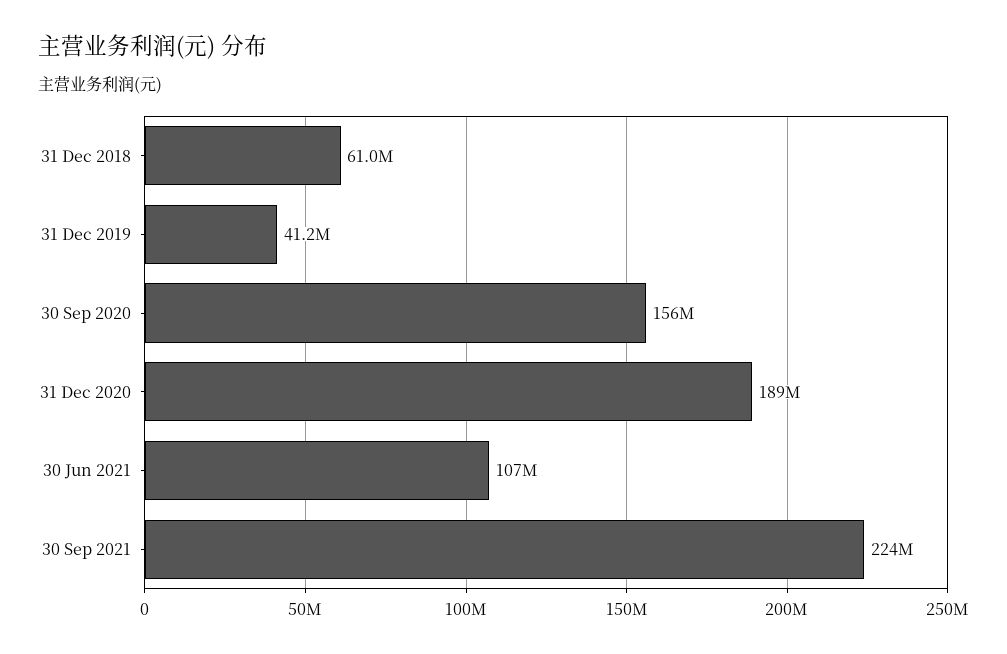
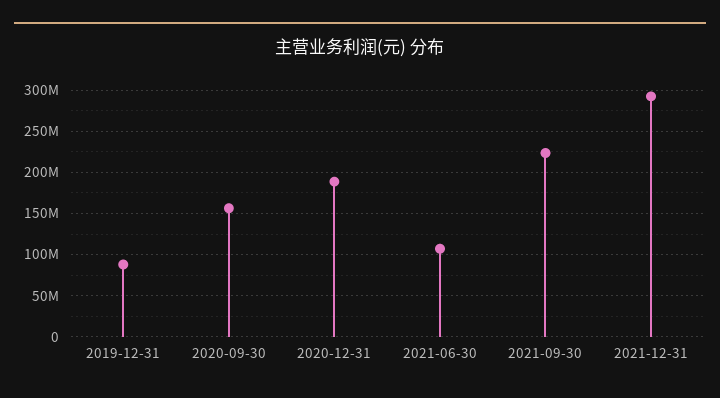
31 Dec 2018: 61000000 -> none
31 Dec 2019: 41200000 -> 90000000
2021-12-31: none -> 290000000

